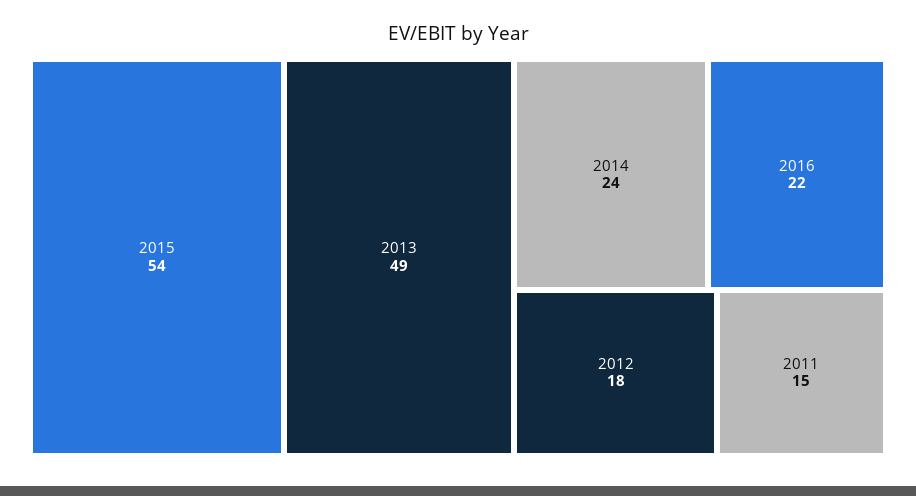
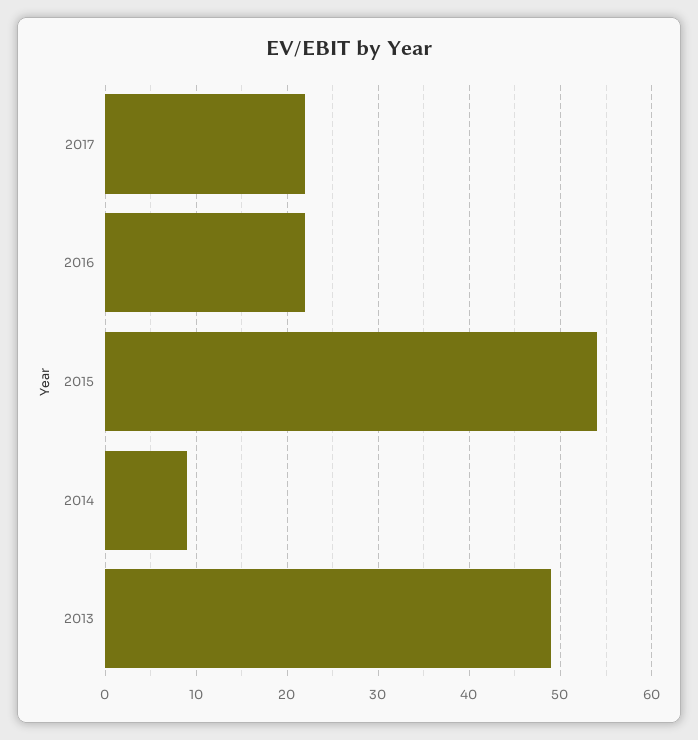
2014: 24 -> 9
2012: 18 -> none
2011: 15 -> none
2017: none -> 22

